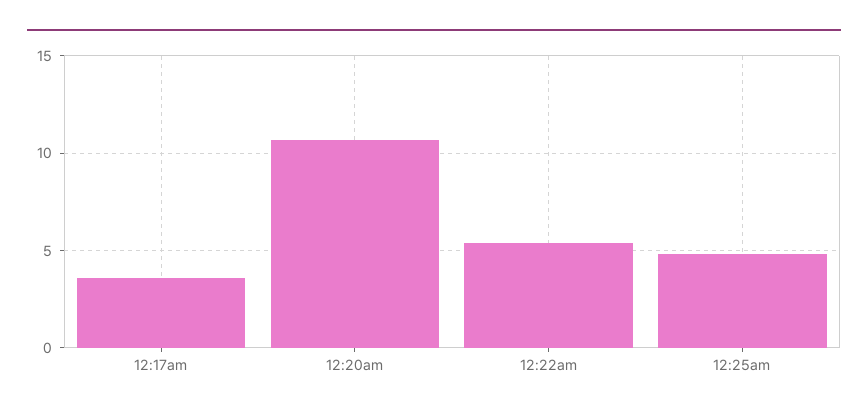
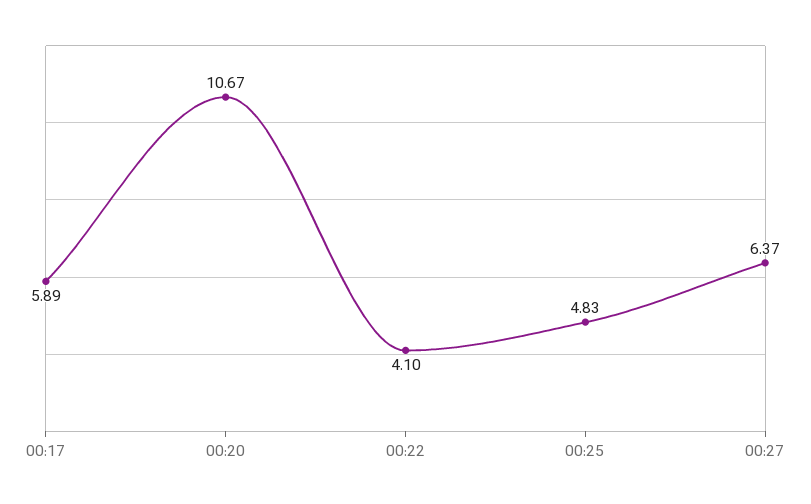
12:17am: 3.5 -> 5.89
12:22am: 5.5 -> 4.1
00:27: none -> 6.37

